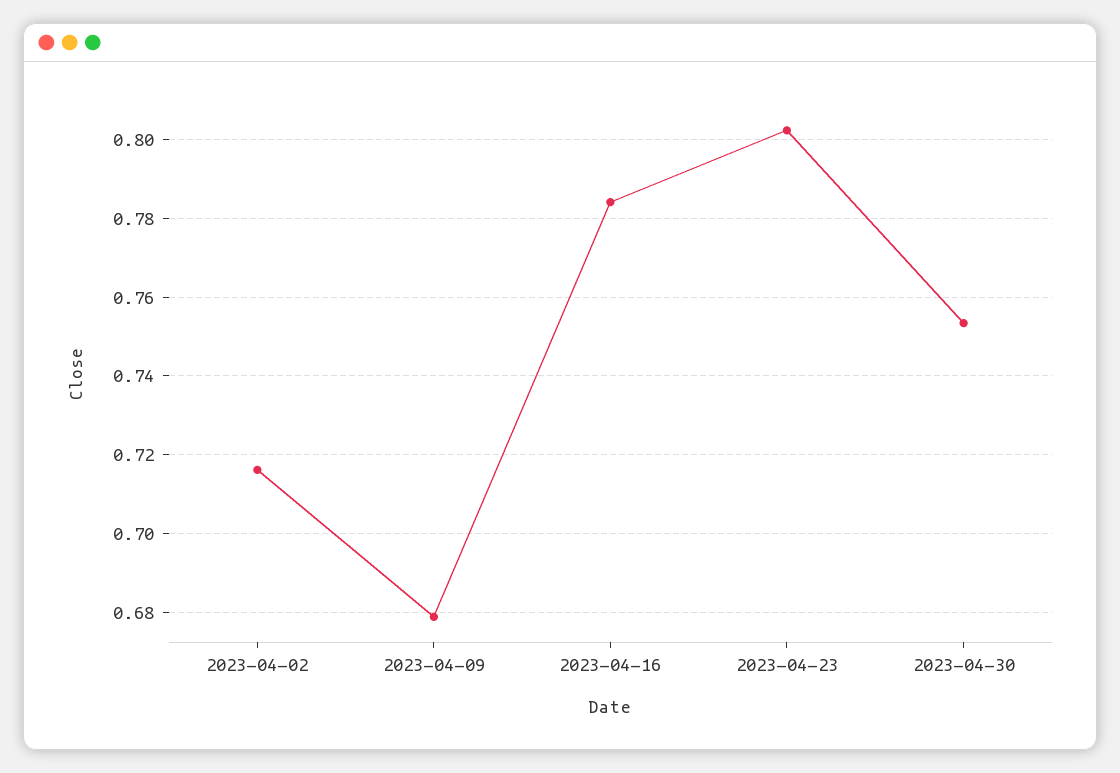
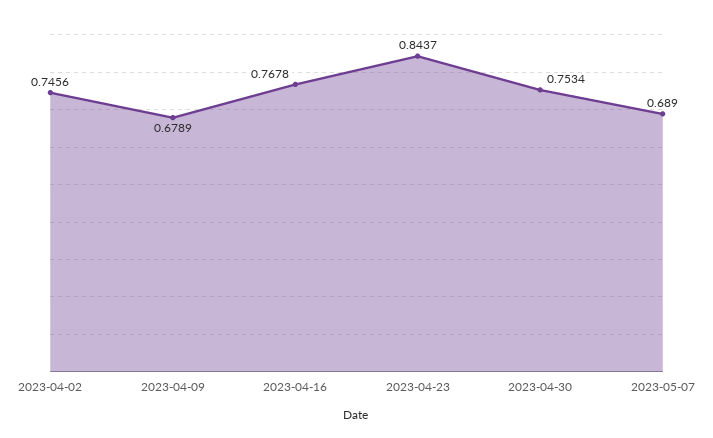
2023-04-02: 0.716 -> 0.7456
2023-04-16: 0.784 -> 0.7678
2023-04-23: 0.802 -> 0.8437
2023-05-07: none -> 0.689

